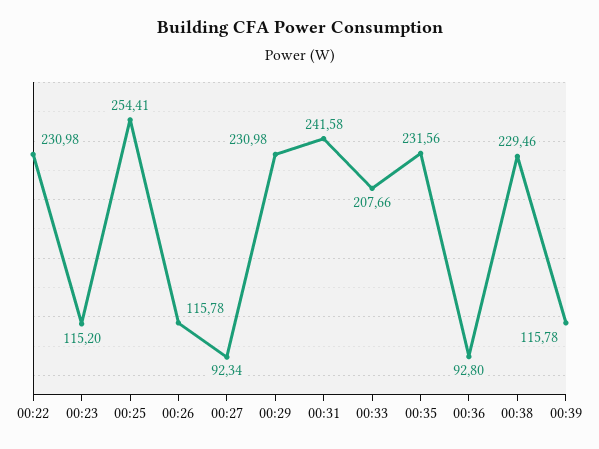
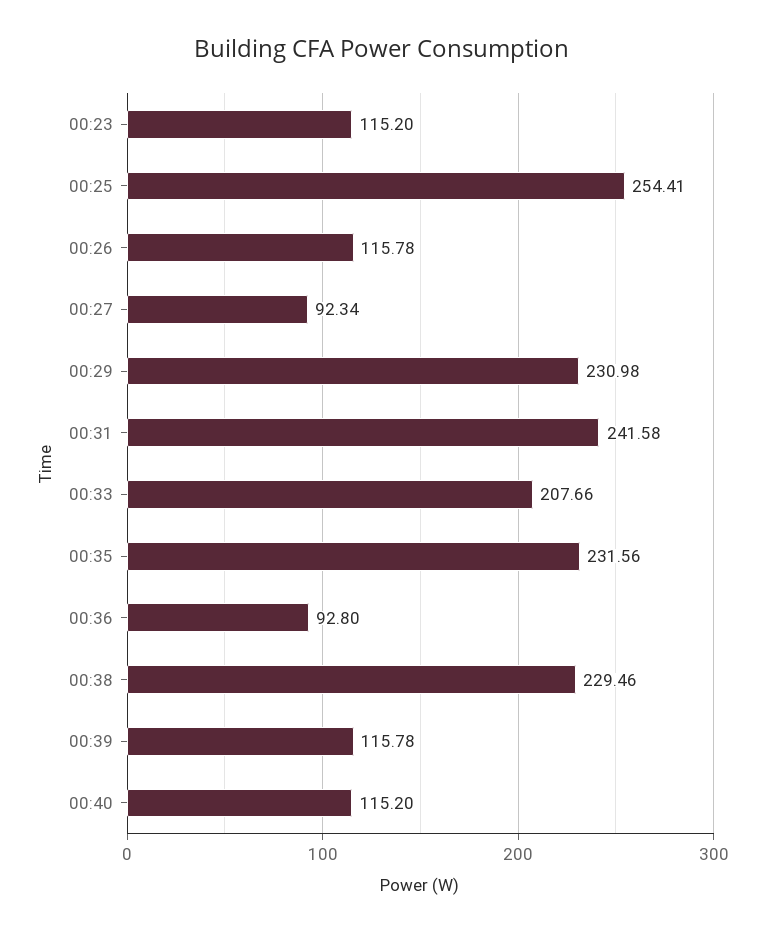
00:22: 230.98 -> none
00:40: none -> 115.2

